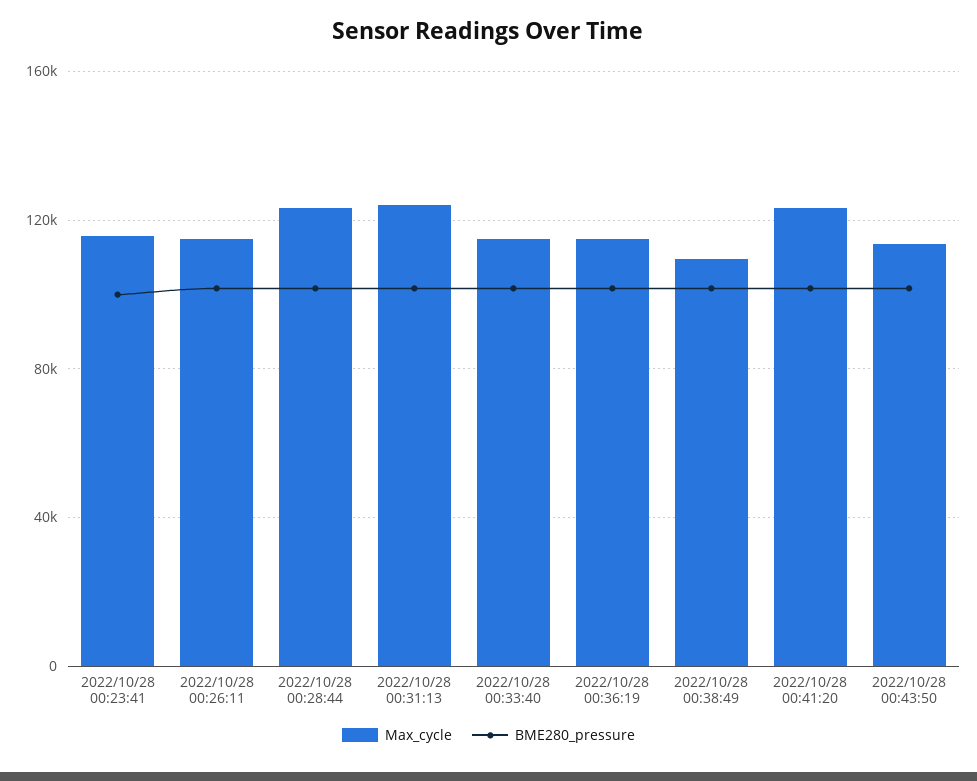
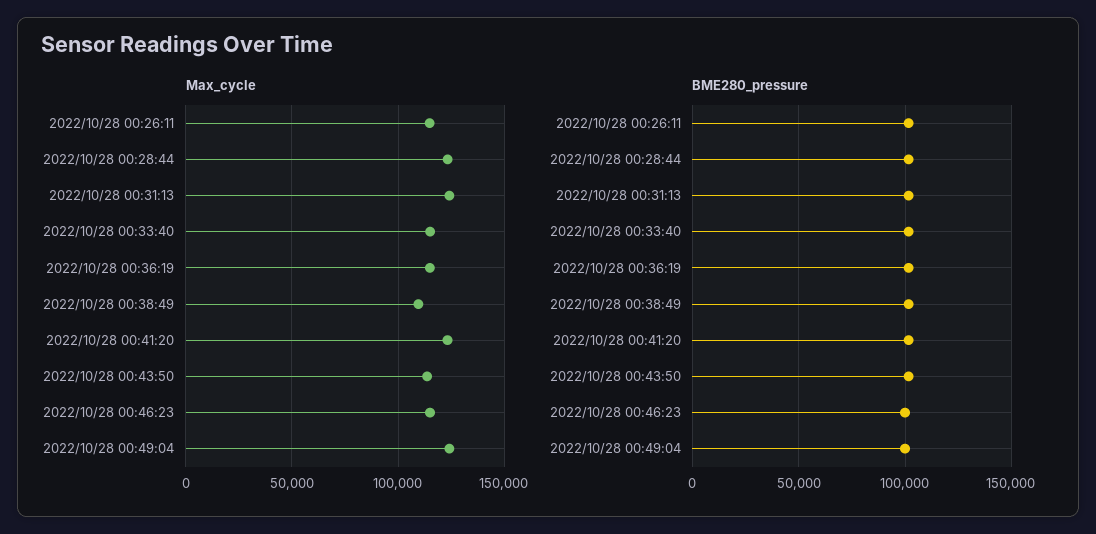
Max_cycle, 2022/10/28 00:23:41: 115000 -> none
BME280_pressure, 2022/10/28 00:23:41: 100000 -> none
Max_cycle, 2022/10/28 00:46:23: none -> 115000
Max_cycle, 2022/10/28 00:49:04: none -> 125000
BME280_pressure, 2022/10/28 00:46:23: none -> 100000
BME280_pressure, 2022/10/28 00:49:04: none -> 100000

